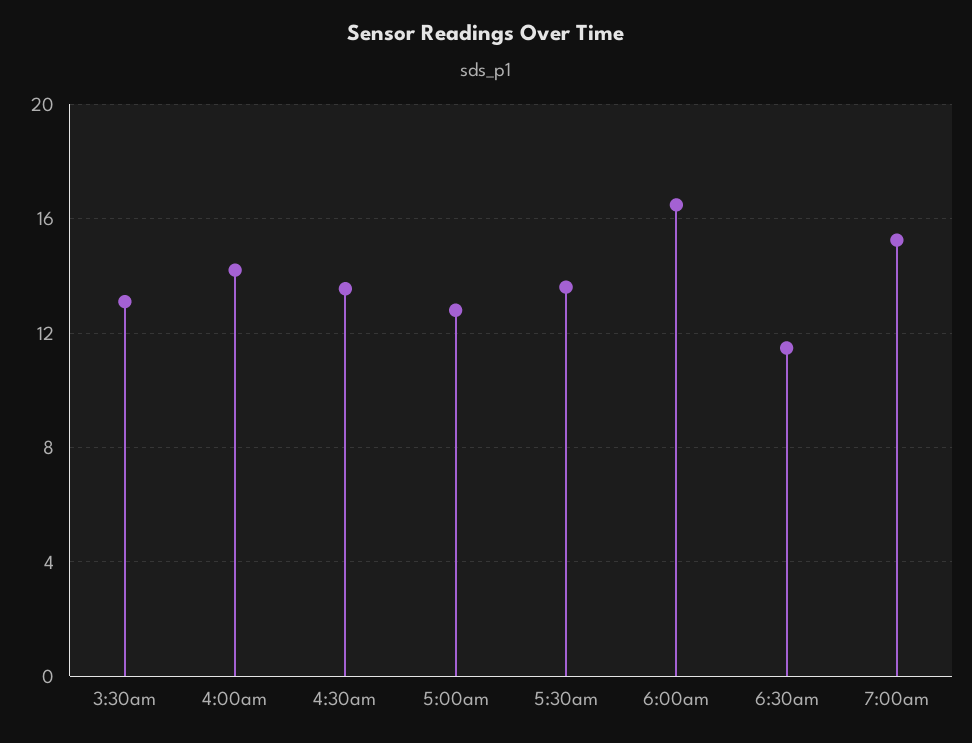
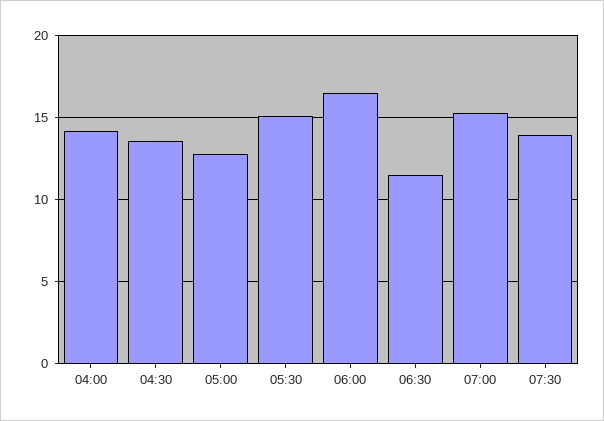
3:30am: 13 -> none
5:30am: 13.5 -> 15
07:30: none -> 14

